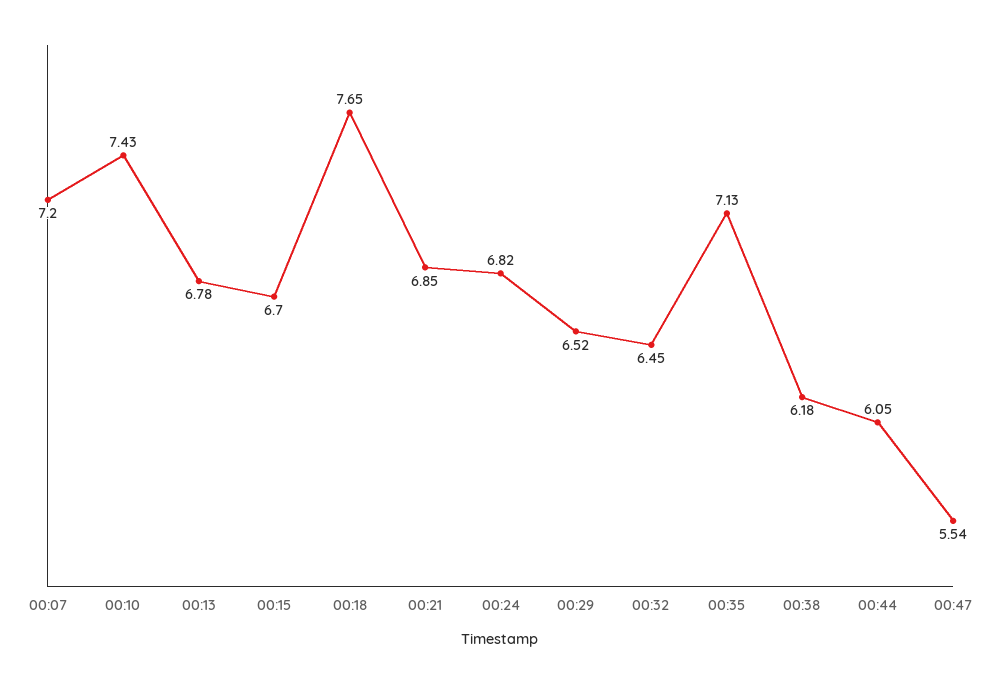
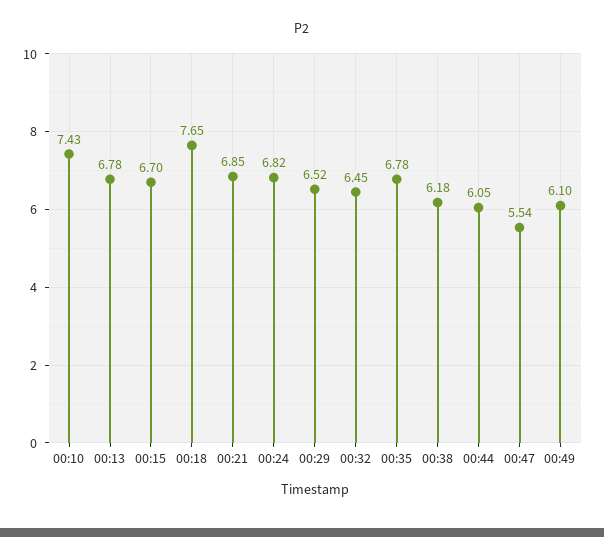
00:07: 7.2 -> none
00:35: 7.13 -> 6.78
00:49: none -> 6.1

